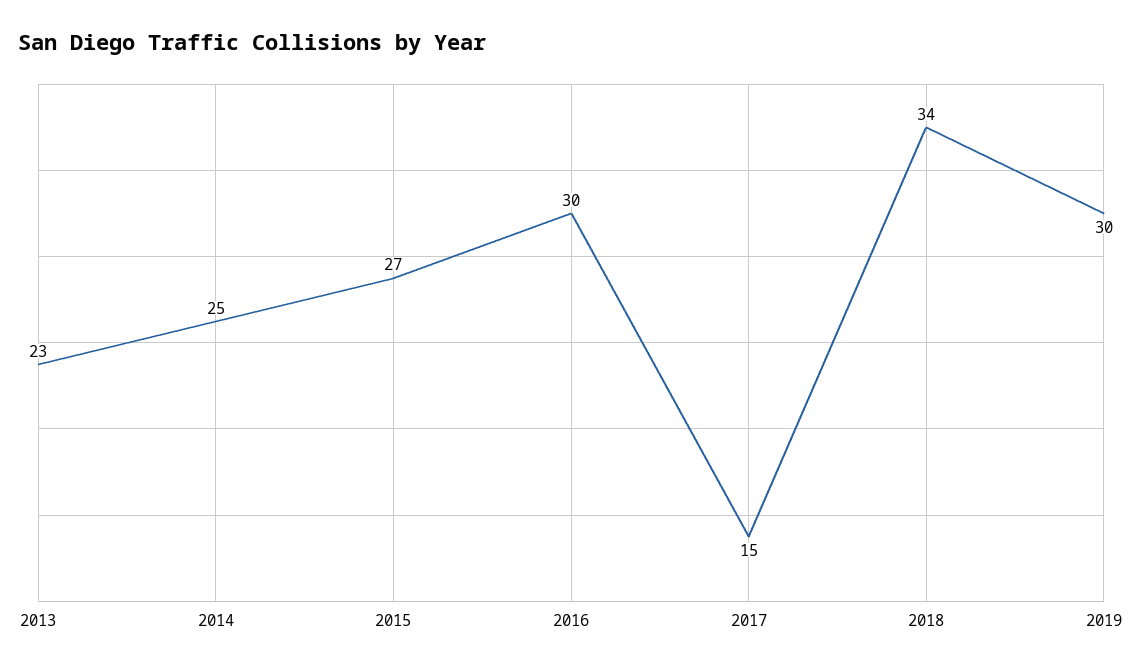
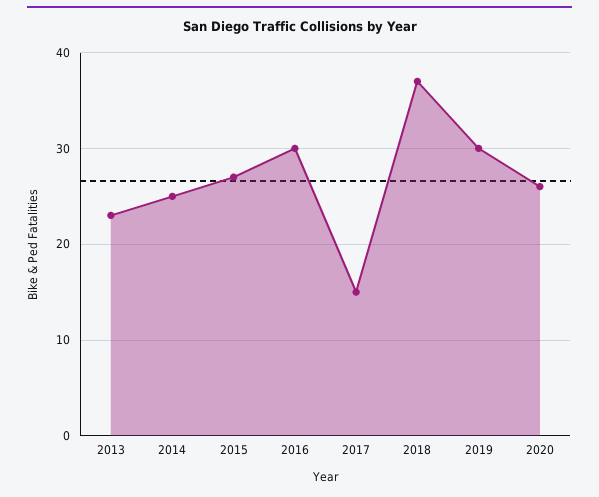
2018: 34 -> 37
2020: none -> 26

